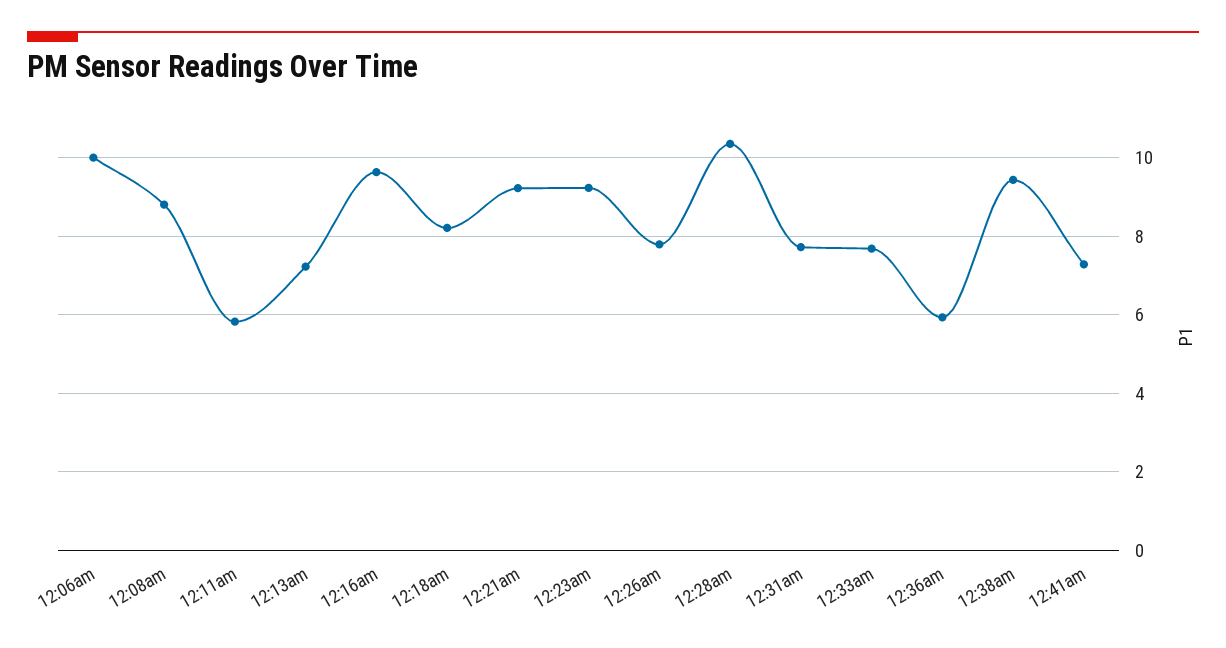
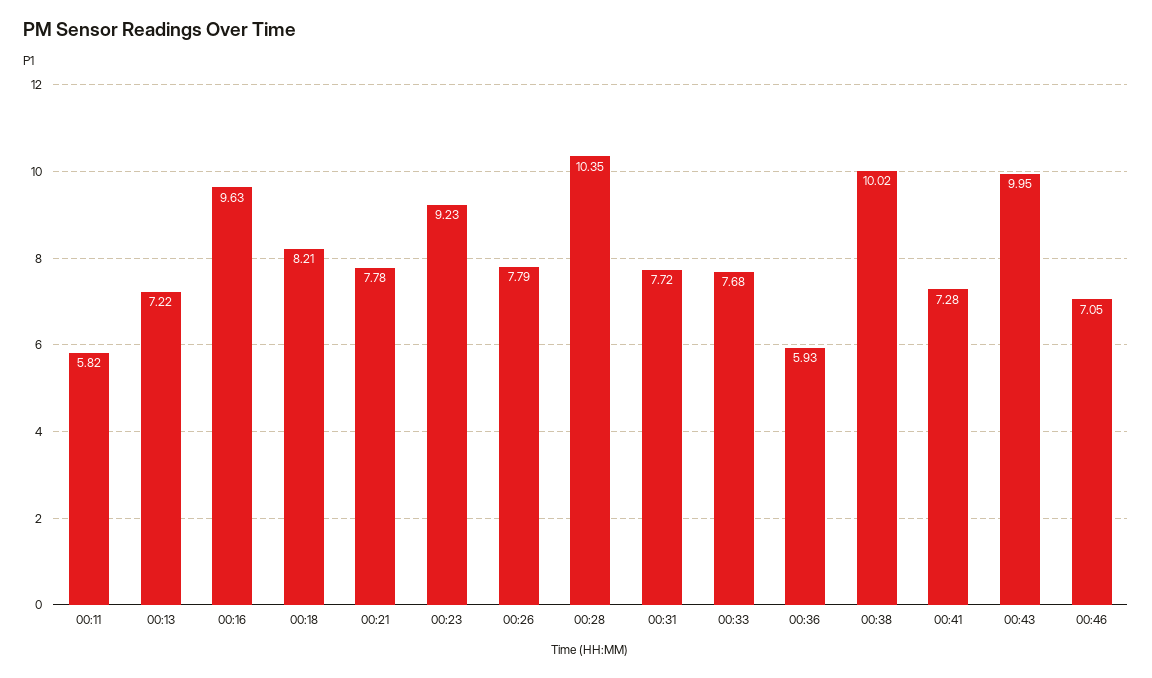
12:06am: 10 -> none
12:08am: 8.8 -> none
12:21am: 9.2 -> 7.78
12:38am: 9.4 -> 10.02
00:43: none -> 9.95
00:46: none -> 7.05

